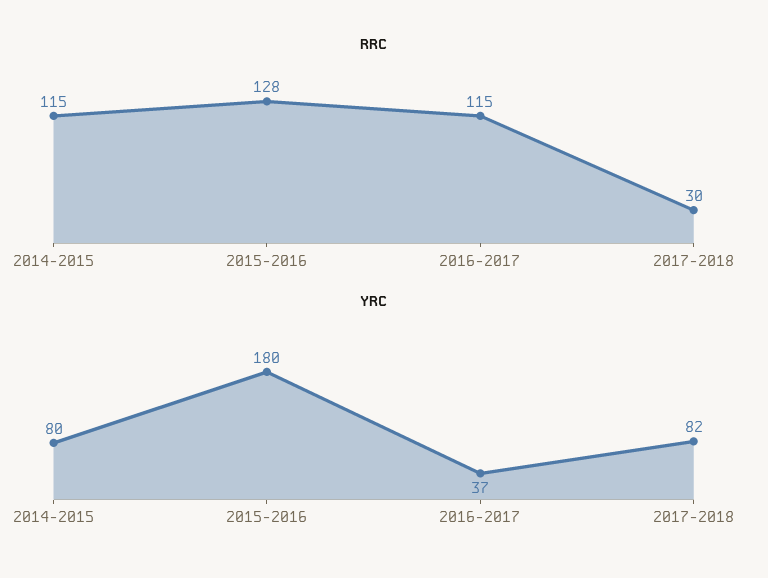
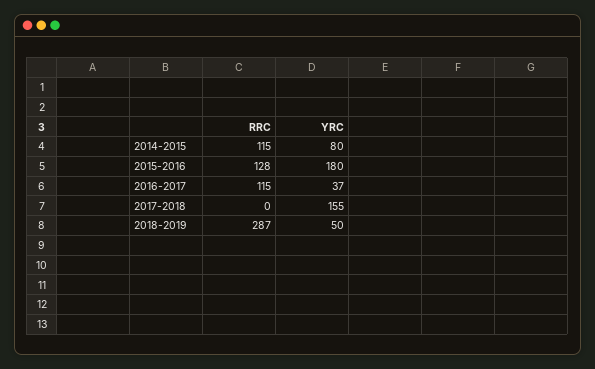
RRC, 2017-2018: 30 -> 0
YRC, 2017-2018: 82 -> 155
RRC, 2018-2019: none -> 287
YRC, 2018-2019: none -> 50

